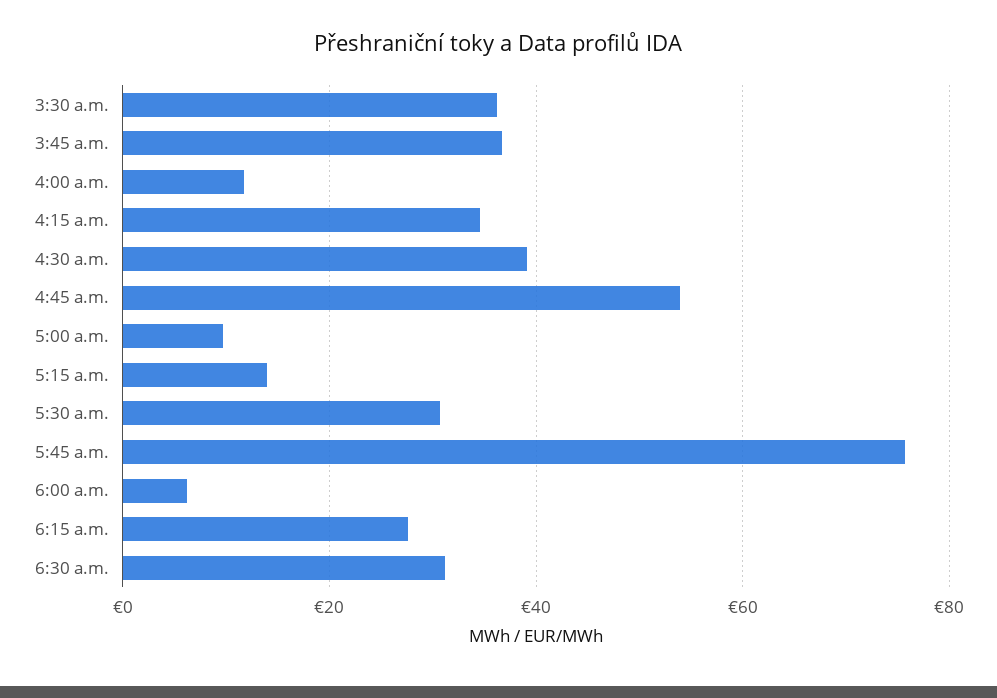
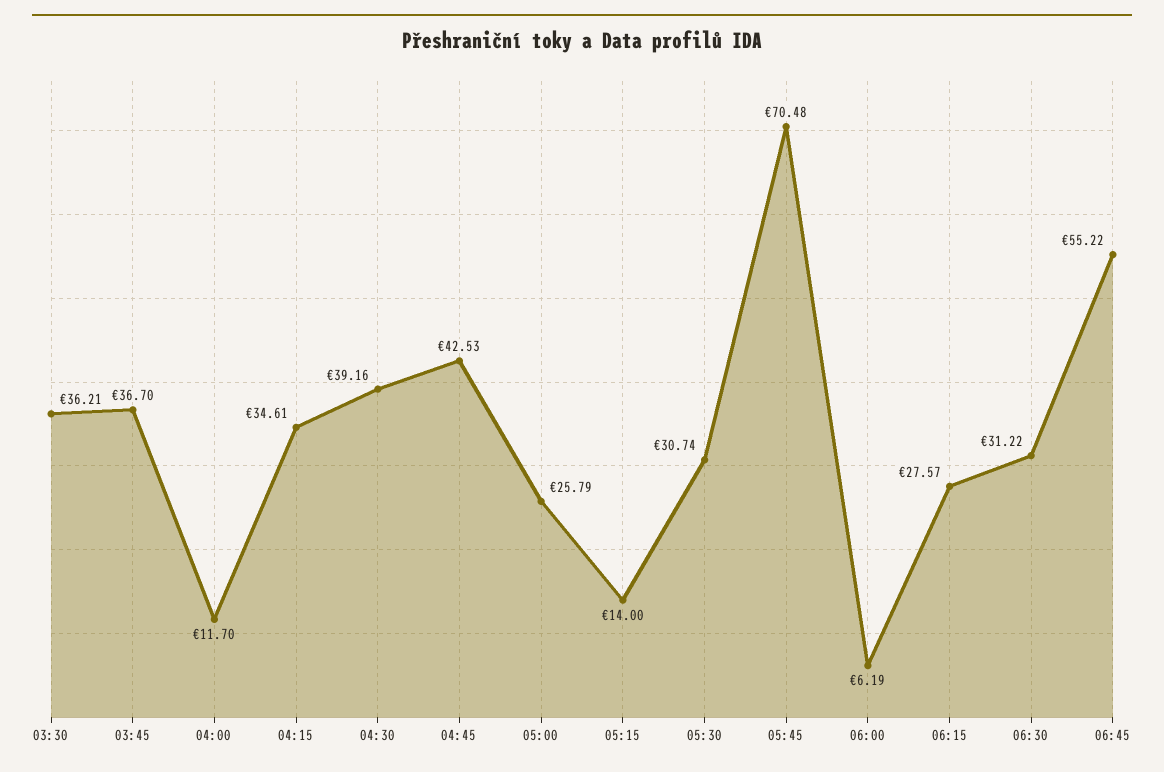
4:45 a.m.: 54 -> 42.53
5:00 a.m.: 10 -> 25.79
5:45 a.m.: 76 -> 70.48
06:45: none -> 55.22

